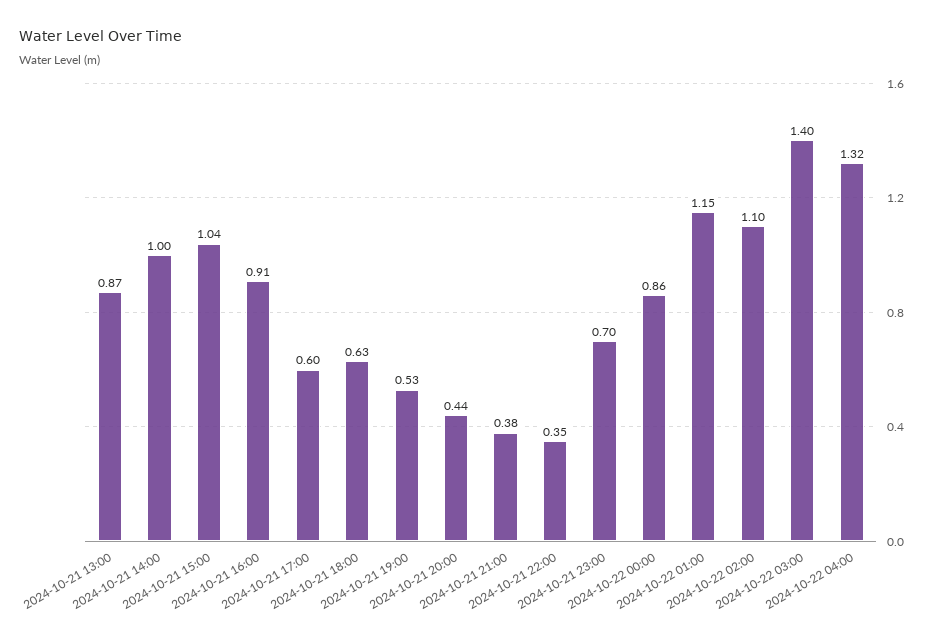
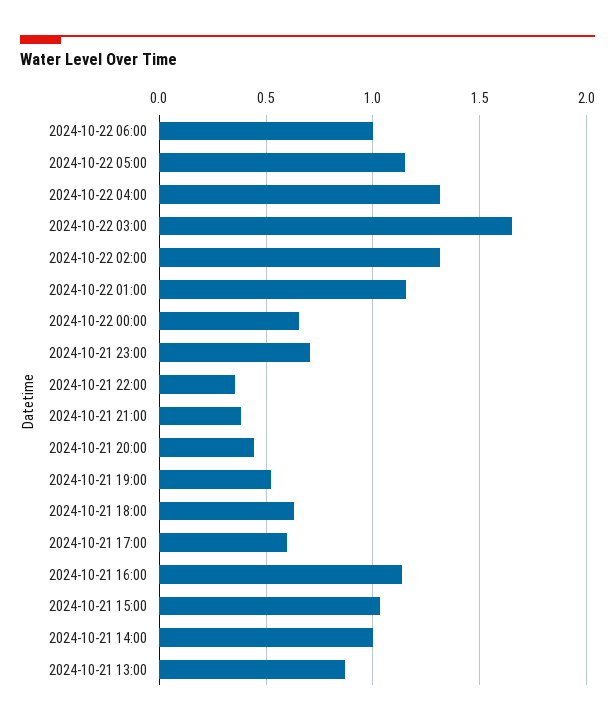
2024-10-21 16:00: 0.91 -> 1.15
2024-10-22 00:00: 0.86 -> 0.65
2024-10-22 02:00: 1.1 -> 1.3
2024-10-22 03:00: 1.4 -> 1.65
2024-10-22 06:00: none -> 1
2024-10-22 05:00: none -> 1.15

